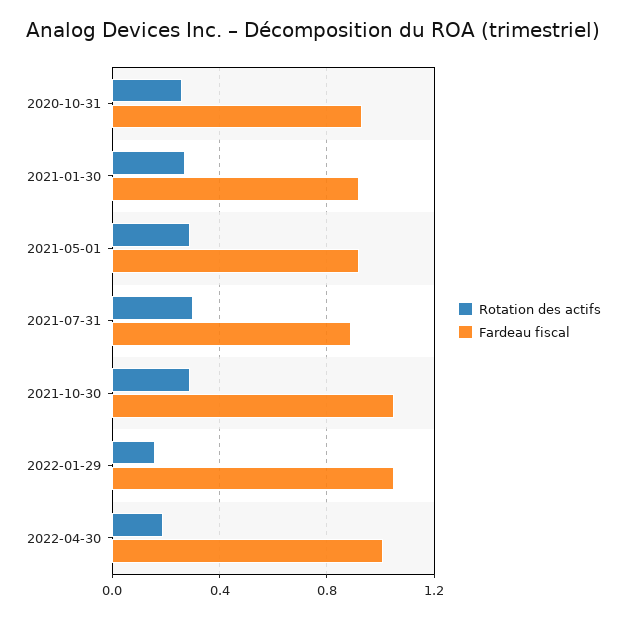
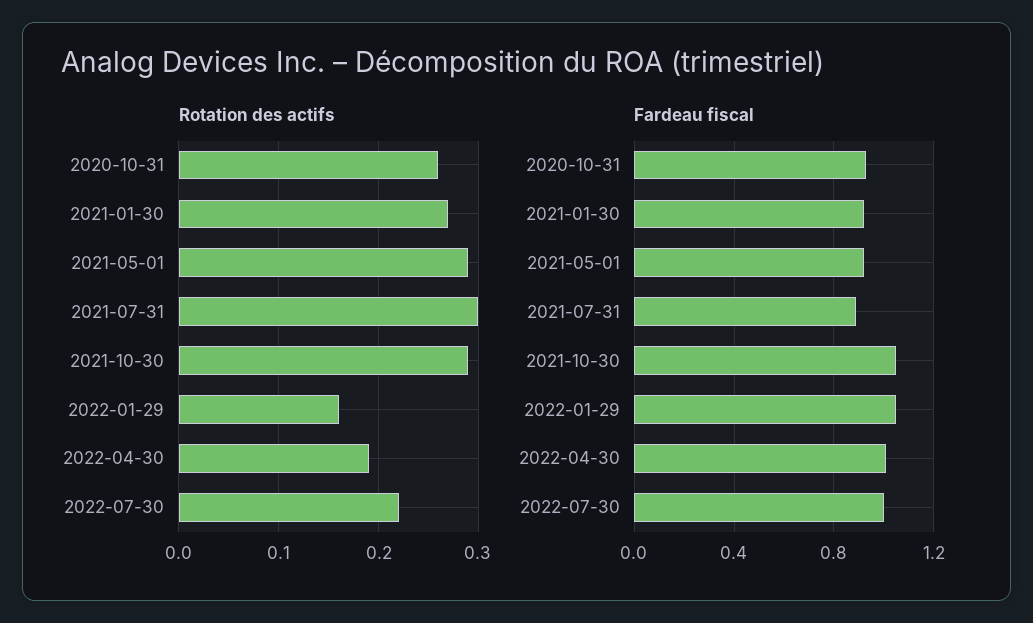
Rotation des actifs, 2022-07-30: none -> 0.22
Fardeau fiscal, 2022-07-30: none -> 1

